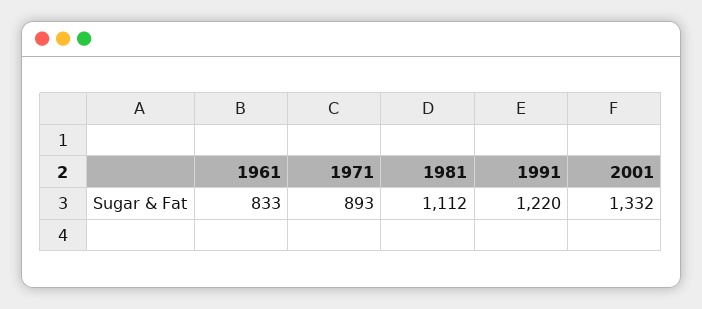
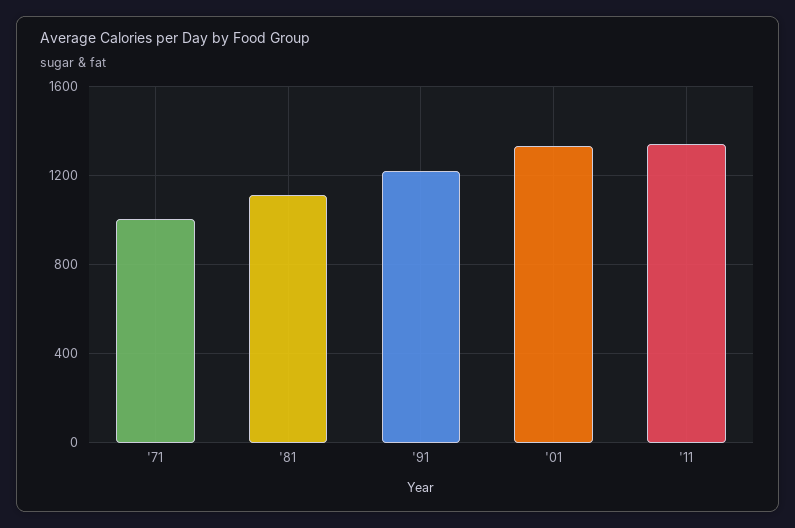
1961: 833 -> none
1971: 893 -> 1000
'11: none -> 1350

